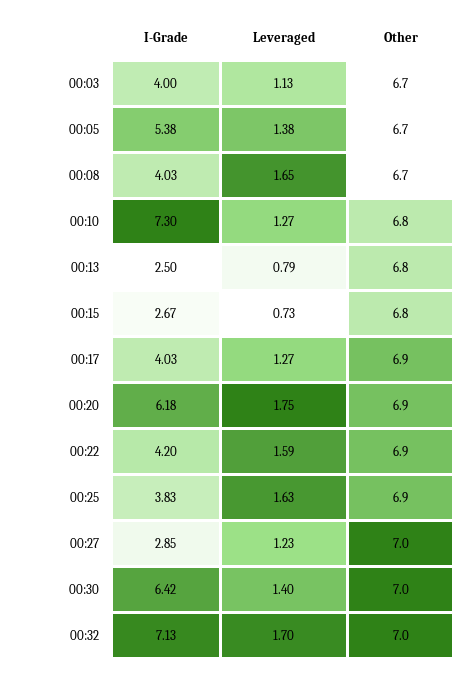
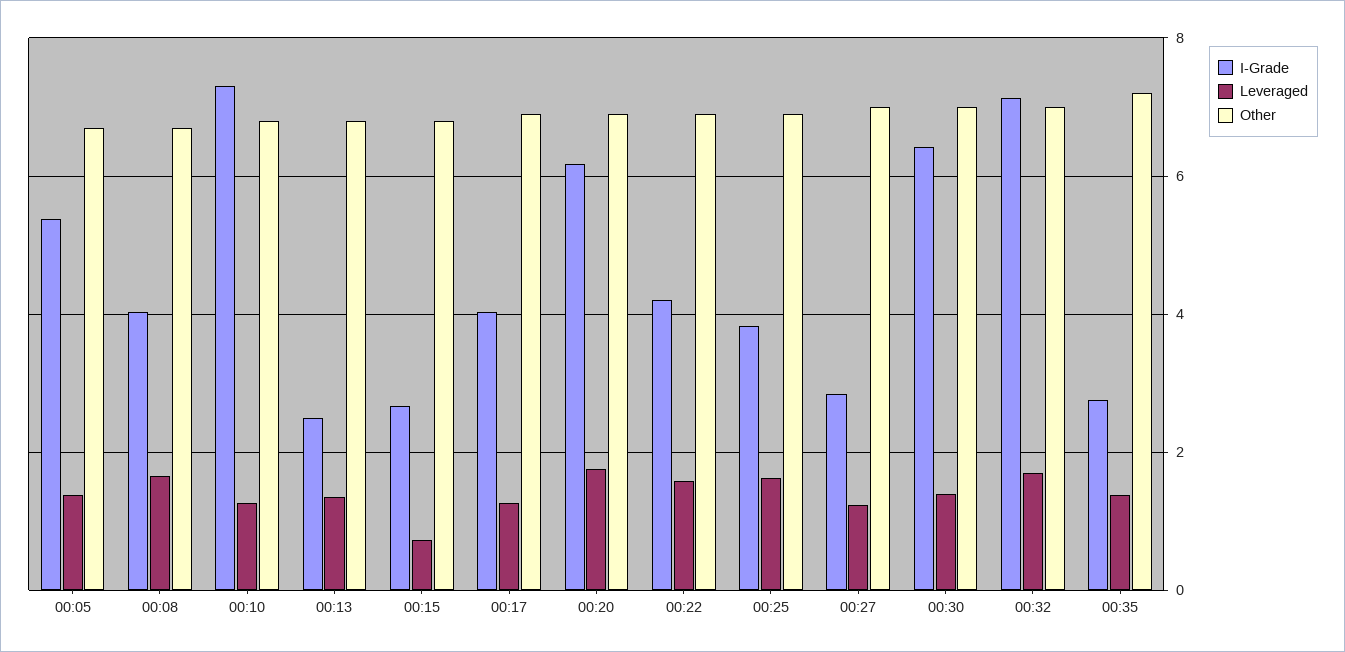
I-Grade, 00:03: 4 -> none
Leveraged, 00:03: 1.13 -> none
Other, 00:03: 6.7 -> none
Leveraged, 00:13: 0.79 -> 1.4
I-Grade, 00:35: none -> 2.8
Leveraged, 00:35: none -> 1.4
Other, 00:35: none -> 7.2

